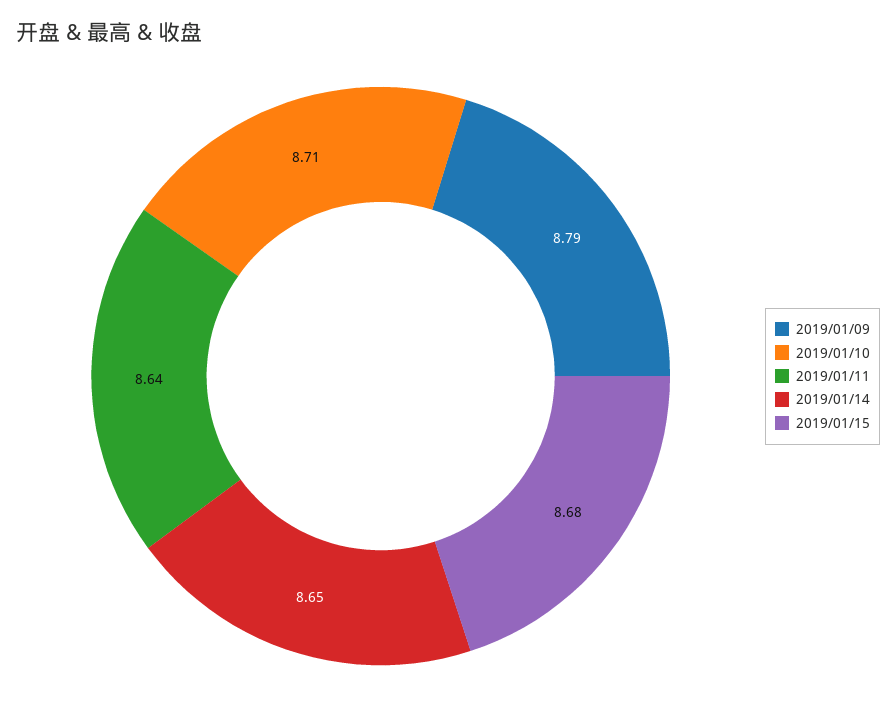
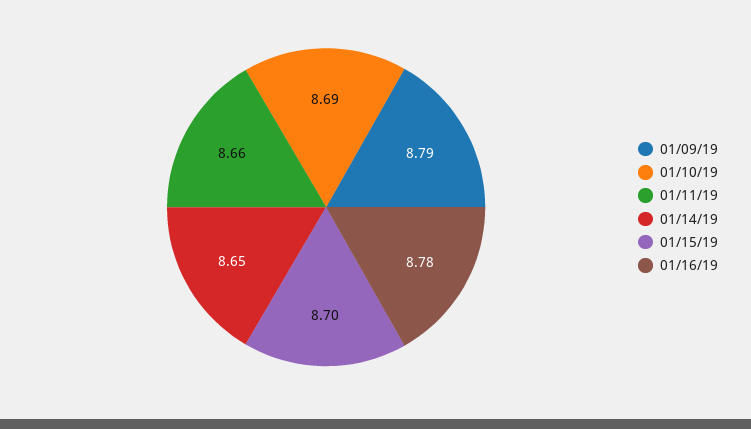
2019/01/10: 8.71 -> 8.69
2019/01/11: 8.64 -> 8.66
2019/01/15: 8.68 -> 8.7
01/16/19: none -> 8.78

